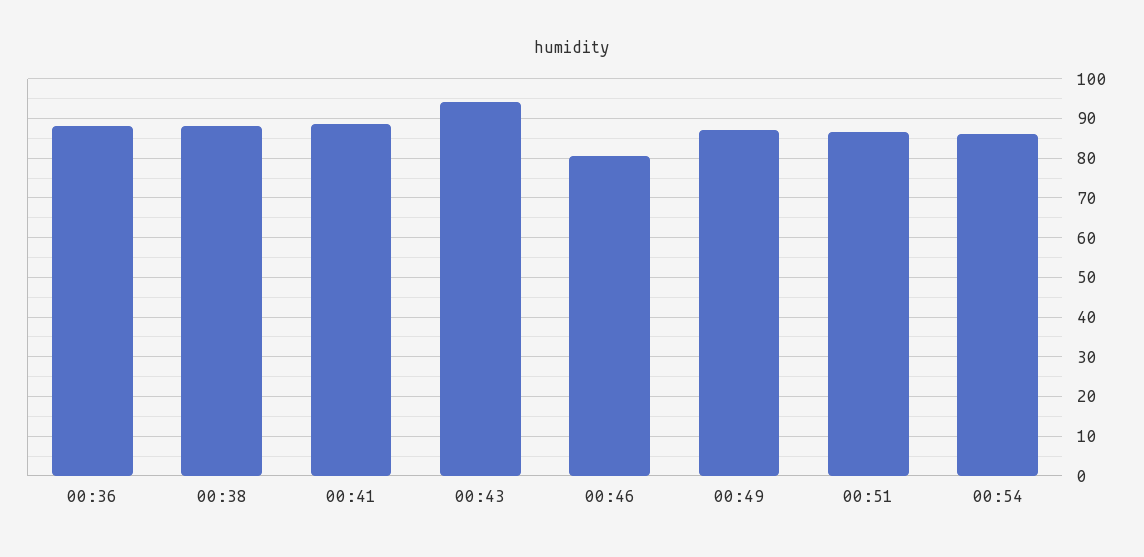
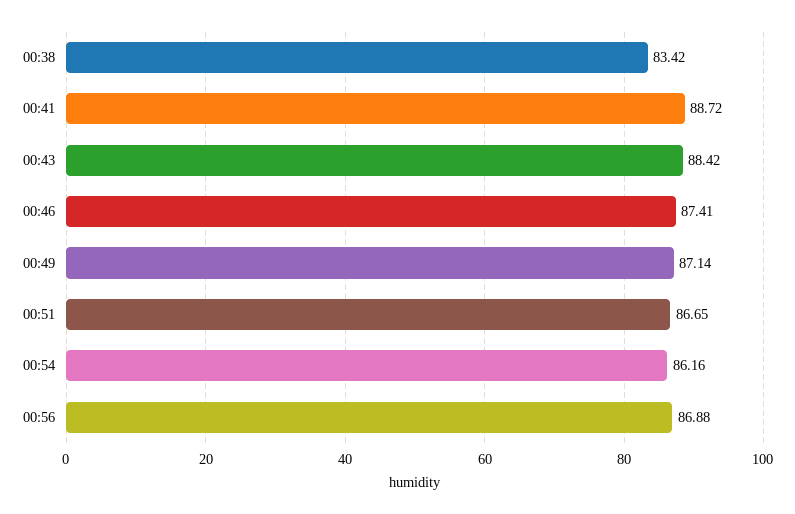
00:36: 88 -> none
00:38: 88 -> 83.42
00:43: 94 -> 88.42
00:46: 80 -> 87.41
00:56: none -> 86.88

